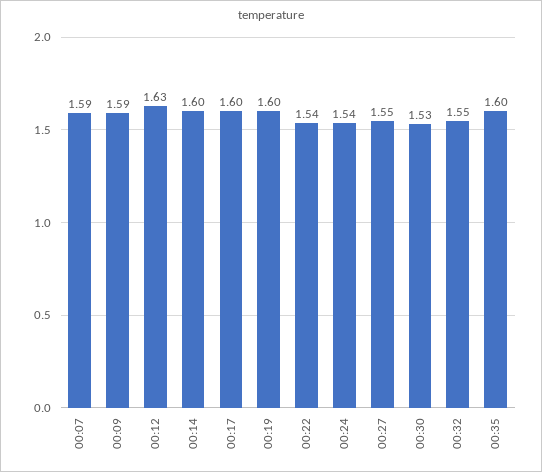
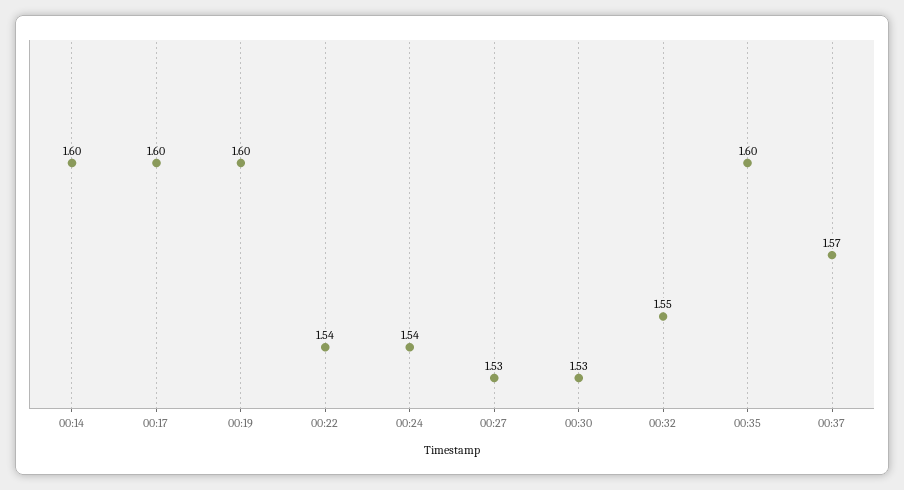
00:07: 1.59 -> none
00:09: 1.59 -> none
00:12: 1.63 -> none
00:27: 1.55 -> 1.53
00:37: none -> 1.57

